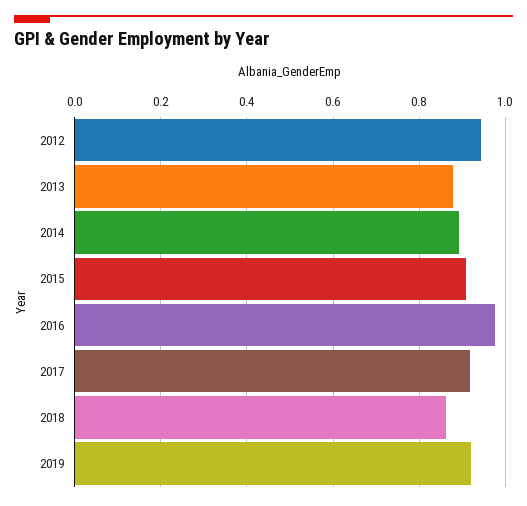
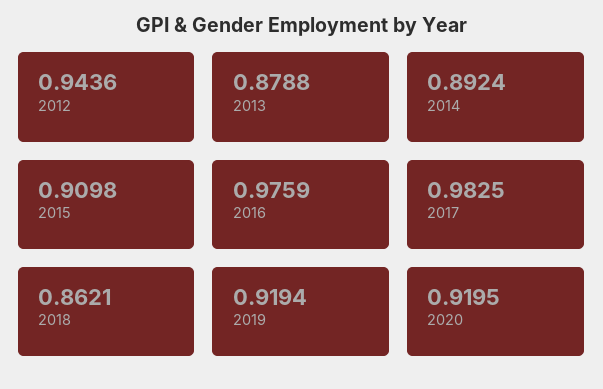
2017: 0.92 -> 0.9825
2020: none -> 0.9195

